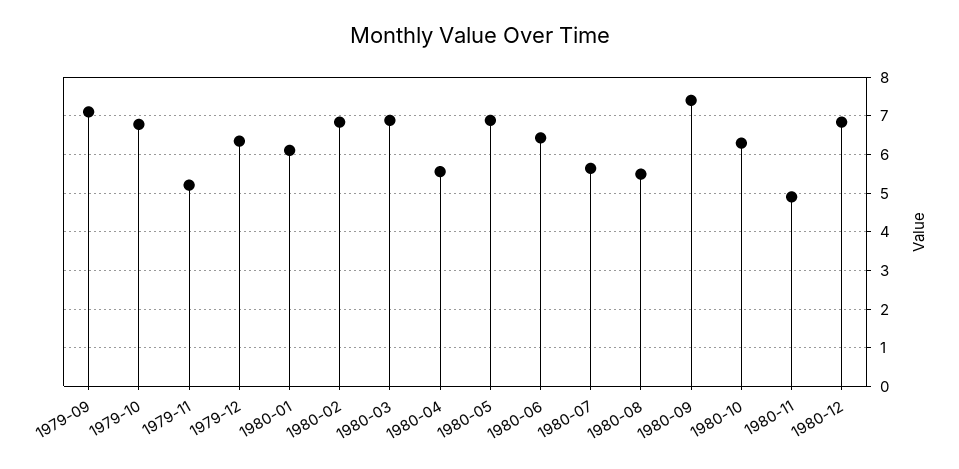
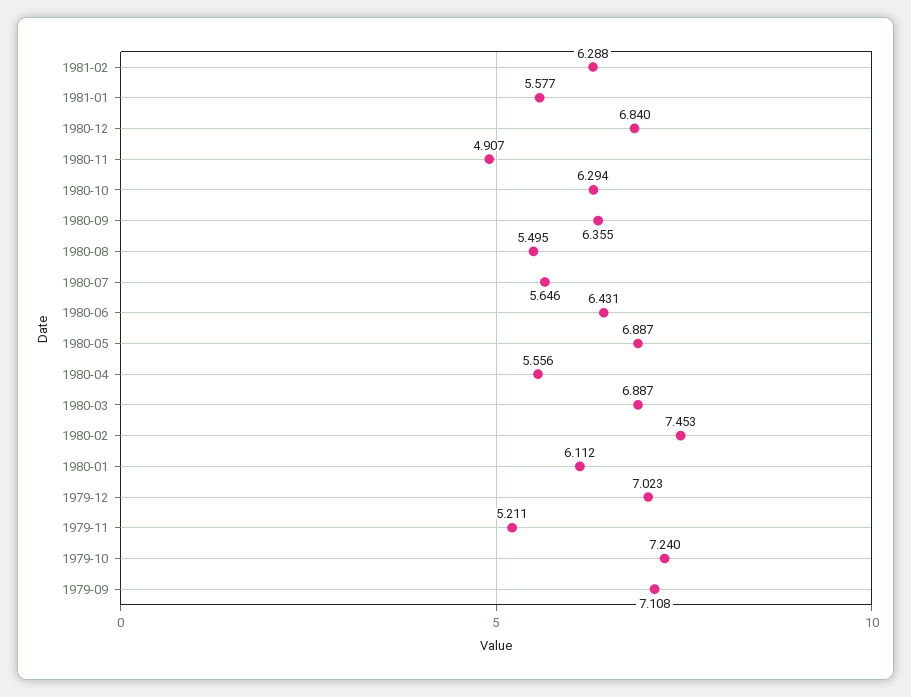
1979-10: 6.8 -> 7.24
1979-12: 6.4 -> 7.023
1980-02: 6.8 -> 7.453
1980-09: 7.4 -> 6.355
1981-02: none -> 6.288
1981-01: none -> 5.577

